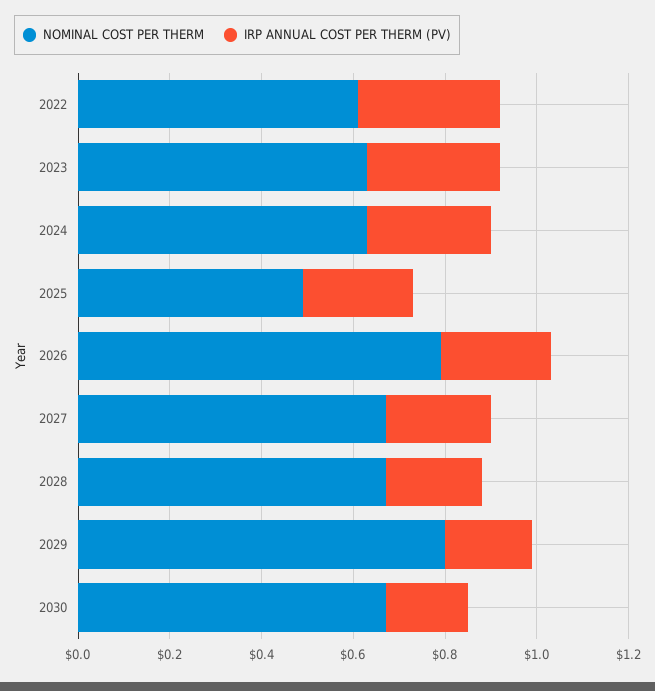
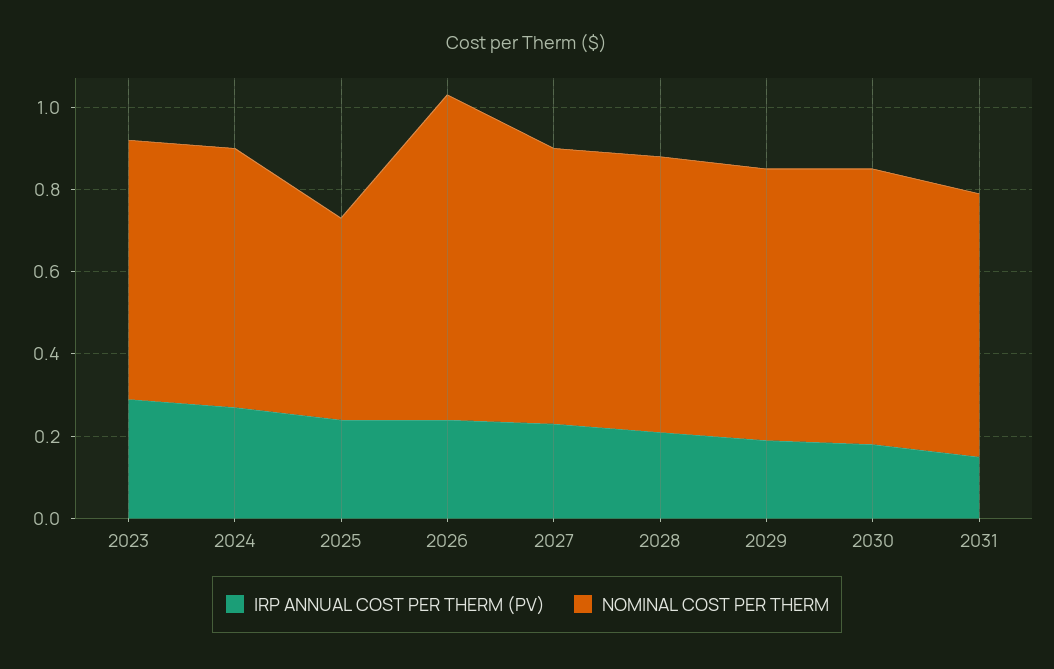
NOMINAL COST PER THERM, 2022: 0.6 -> none
IRP ANNUAL COST PER THERM (PV), 2022: 0.3 -> none
NOMINAL COST PER THERM, 2029: 0.8 -> 0.65
IRP ANNUAL COST PER THERM (PV), 2031: none -> 0.15
NOMINAL COST PER THERM, 2031: none -> 0.65

